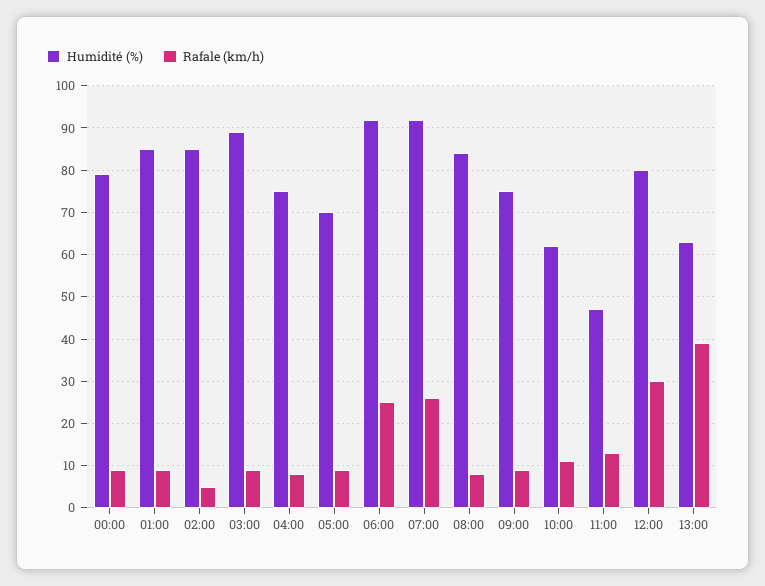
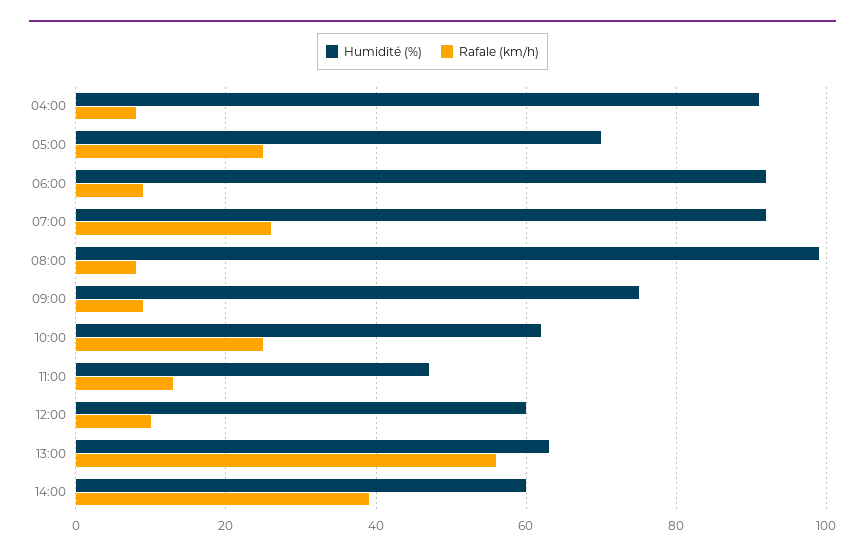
Humidité (%), 00:00: 80 -> none
Rafale (km/h), 00:00: 10 -> none
Humidité (%), 01:00: 85 -> none
Rafale (km/h), 01:00: 10 -> none
Humidité (%), 02:00: 85 -> none
Rafale (km/h), 02:00: 5 -> none
Humidité (%), 03:00: 90 -> none
Rafale (km/h), 03:00: 10 -> none
Humidité (%), 04:00: 75 -> 90
Rafale (km/h), 05:00: 10 -> 25
Rafale (km/h), 06:00: 25 -> 10
Humidité (%), 08:00: 85 -> 100
Rafale (km/h), 10:00: 10 -> 25
Humidité (%), 12:00: 80 -> 60
Rafale (km/h), 12:00: 30 -> 10
Rafale (km/h), 13:00: 40 -> 55
Humidité (%), 14:00: none -> 60
Rafale (km/h), 14:00: none -> 40

